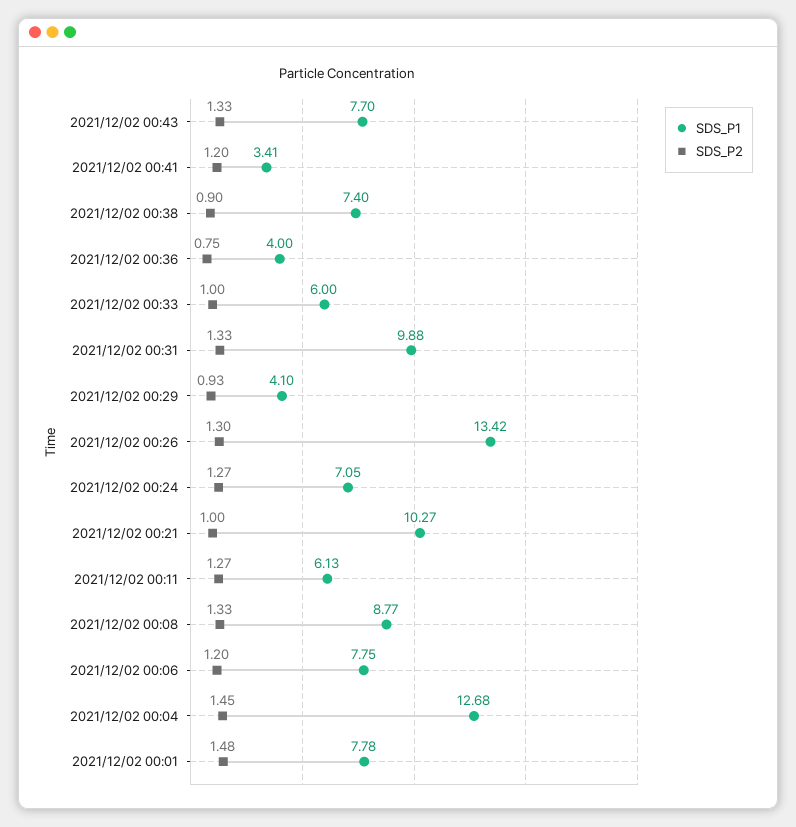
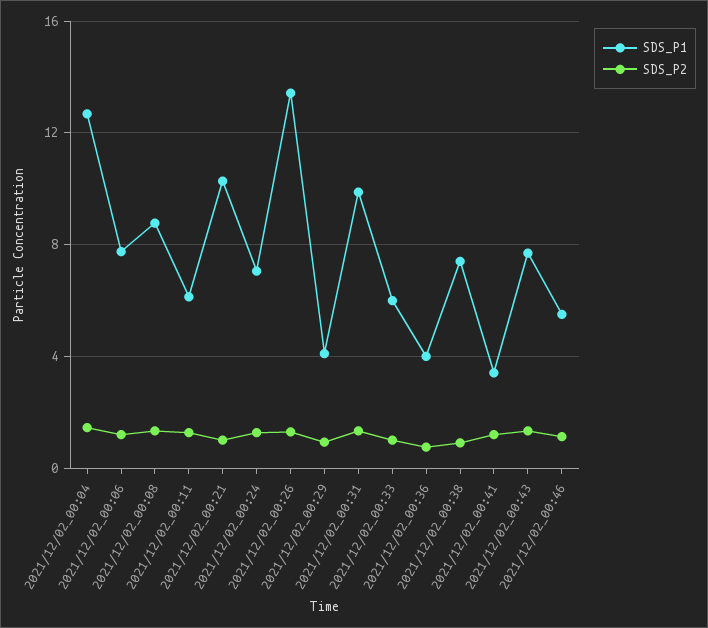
SDS_P1, 2021/12/02 00:01: 7.78 -> none
SDS_P2, 2021/12/02 00:01: 1.48 -> none
SDS_P1, 2021/12/02_00:46: none -> 5.5
SDS_P2, 2021/12/02_00:46: none -> 1

